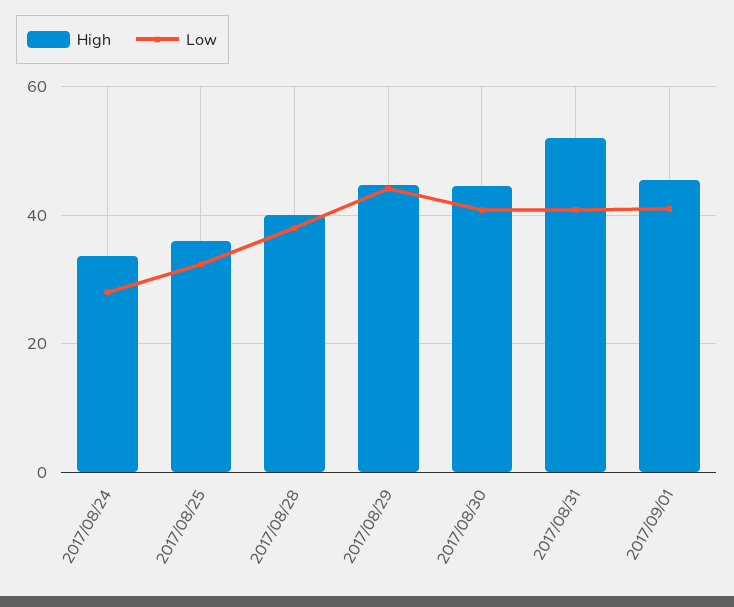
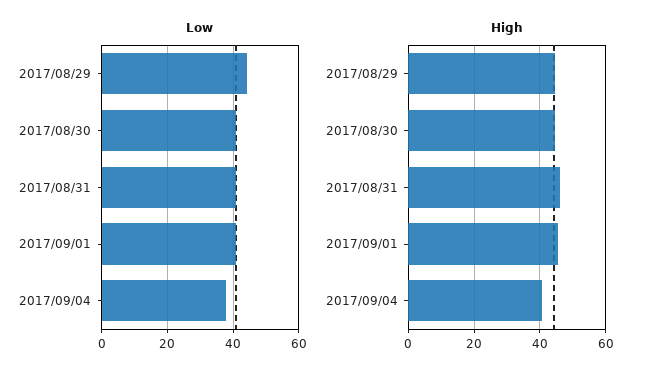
High, 2017/08/24: 34 -> none
Low, 2017/08/24: 28 -> none
High, 2017/08/25: 36 -> none
Low, 2017/08/25: 32 -> none
High, 2017/08/28: 40 -> none
Low, 2017/08/28: 38 -> none
High, 2017/08/31: 52 -> 46
Low, 2017/09/04: none -> 38
High, 2017/09/04: none -> 40

